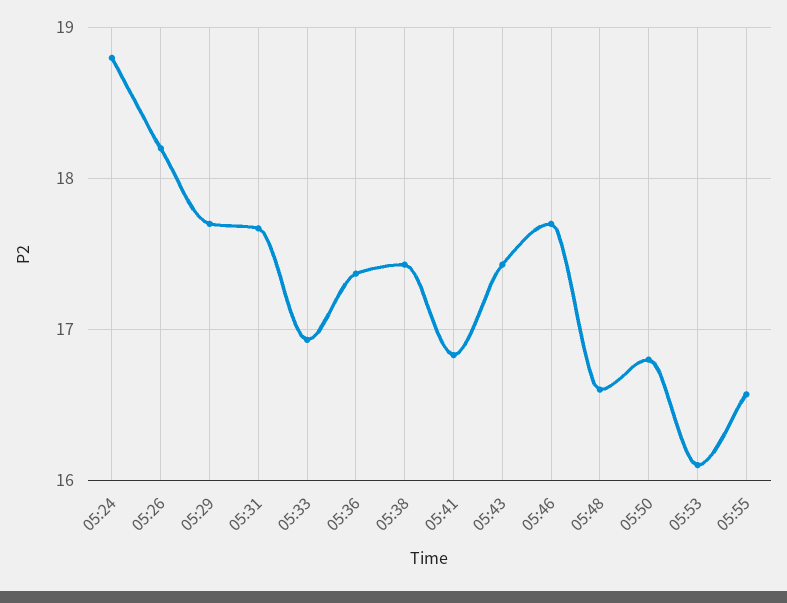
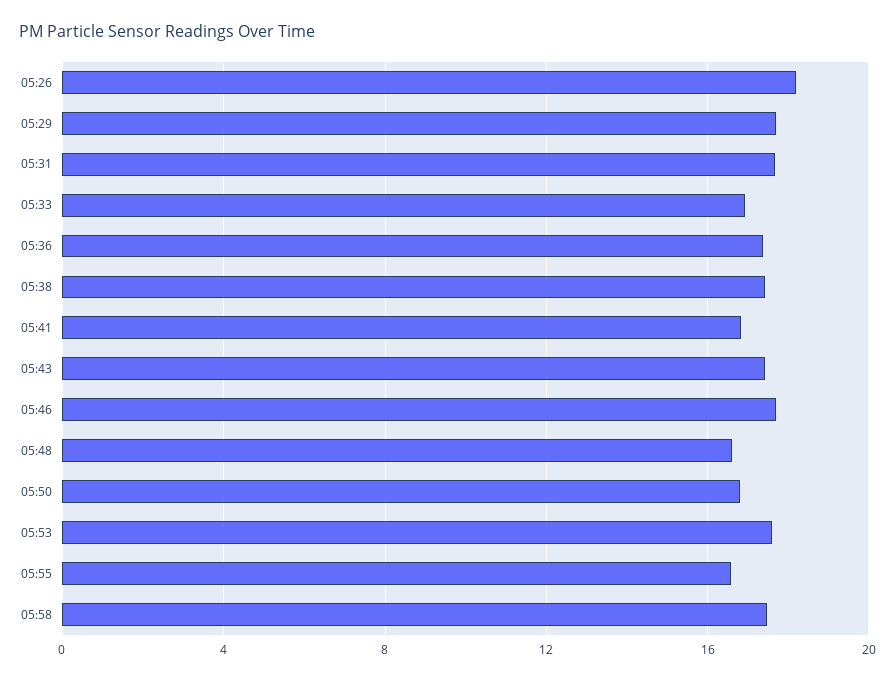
05:24: 18.8 -> none
05:53: 16.1 -> 17.5
05:58: none -> 17.5

